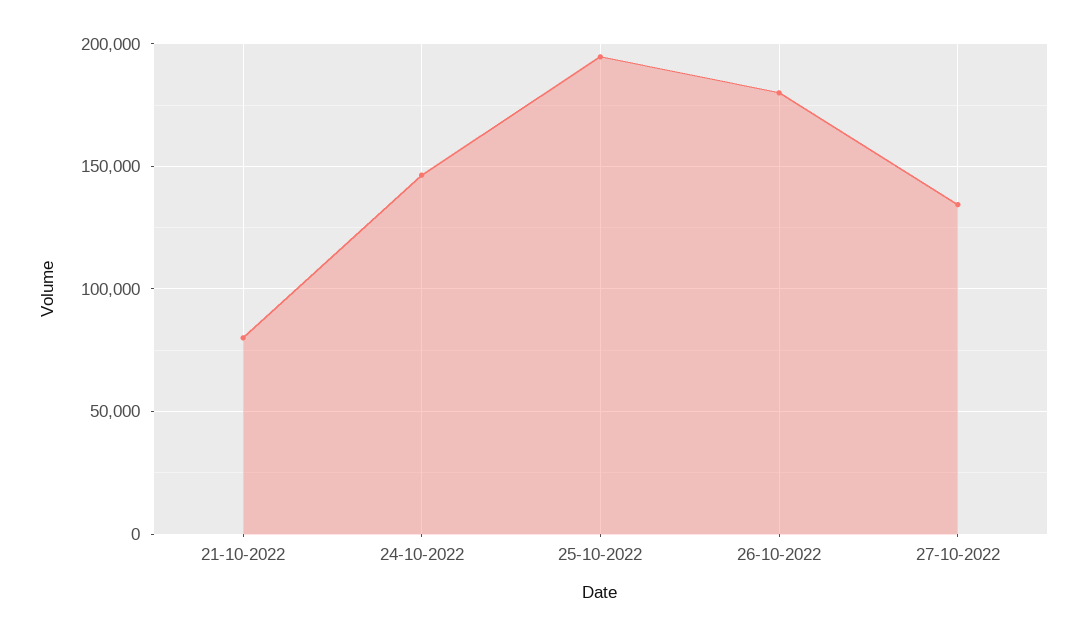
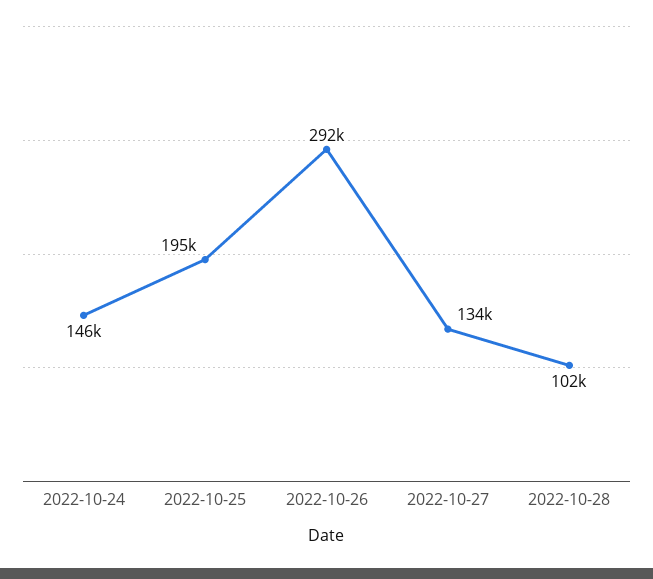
21-10-2022: 80000 -> none
26-10-2022: 180000 -> 292000
2022-10-28: none -> 102000

